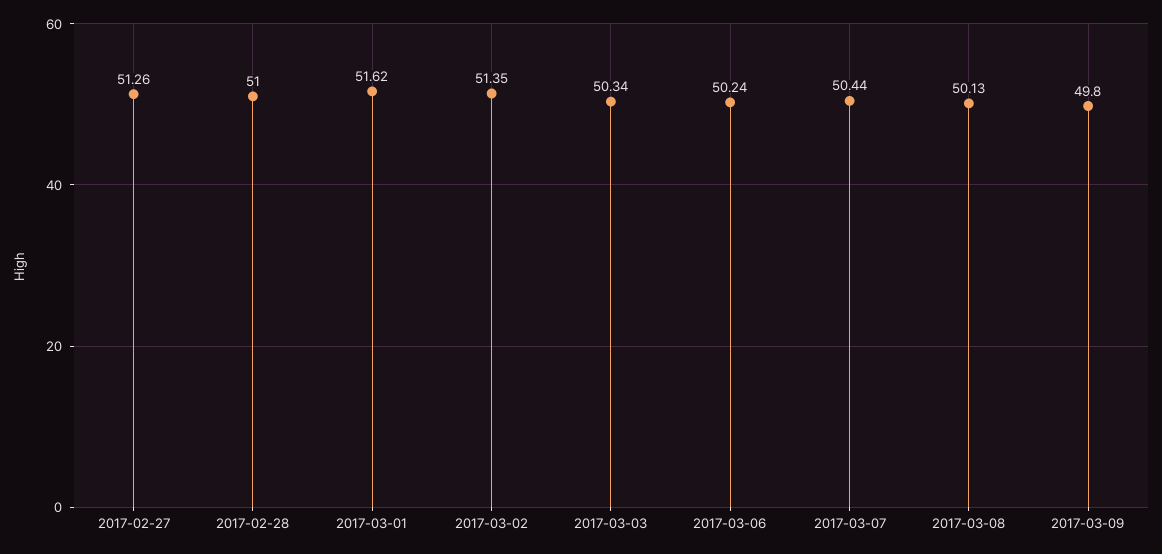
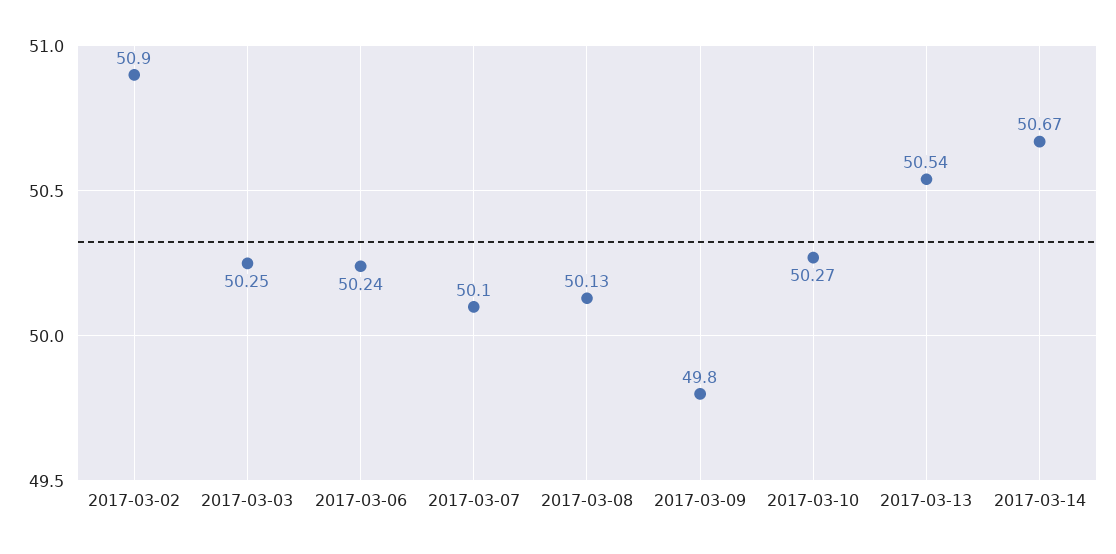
2017-02-27: 51.26 -> none
2017-02-28: 51 -> none
2017-03-01: 51.62 -> none
2017-03-02: 51.35 -> 50.9
2017-03-03: 50.34 -> 50.25
2017-03-07: 50.44 -> 50.1
2017-03-10: none -> 50.27
2017-03-13: none -> 50.54
2017-03-14: none -> 50.67

